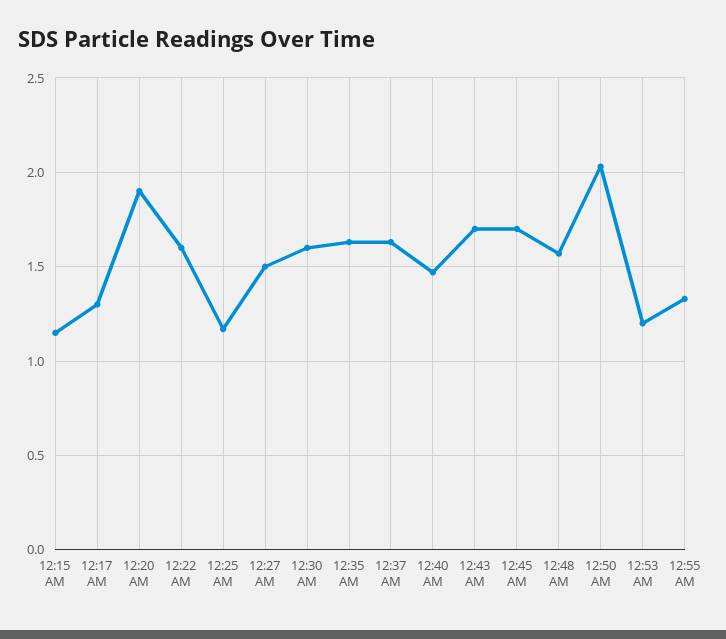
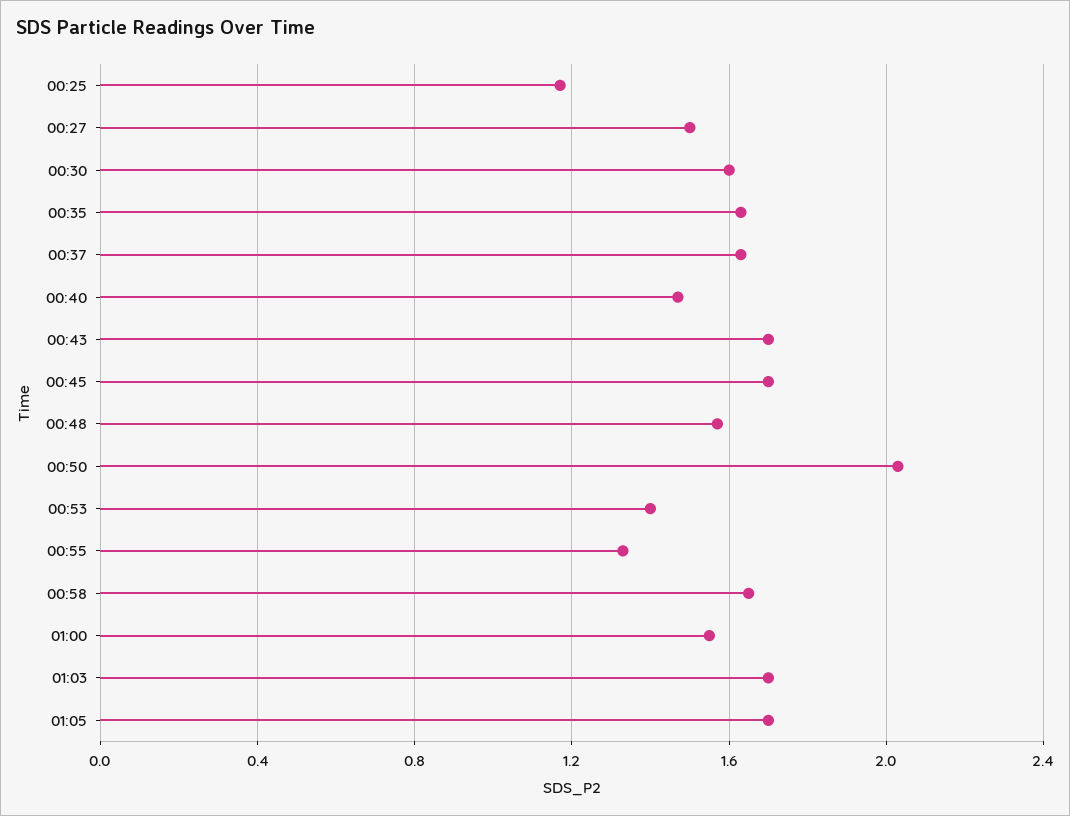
12:15 AM: 1.15 -> none
12:17 AM: 1.3 -> none
12:20 AM: 1.9 -> none
12:22 AM: 1.6 -> none
12:53 AM: 1.2 -> 1.4
00:58: none -> 1.65
01:00: none -> 1.55
01:03: none -> 1.7
01:05: none -> 1.7

